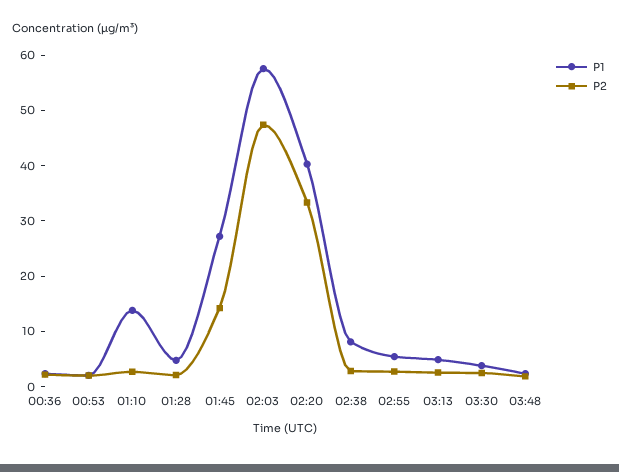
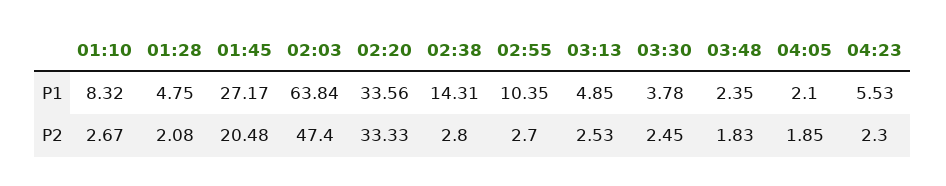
P1, 00:36: 2 -> none
P2, 00:36: 2 -> none
P1, 00:53: 2 -> none
P2, 00:53: 2 -> none
P1, 01:10: 14 -> 8.32
P2, 01:45: 14 -> 20.48
P1, 02:03: 58 -> 63.84
P1, 02:20: 40 -> 33.56
P1, 02:38: 8 -> 14.31
P1, 02:55: 6 -> 10.35
P1, 04:05: none -> 2.1
P1, 04:23: none -> 5.53
P2, 04:05: none -> 1.85
P2, 04:23: none -> 2.3

